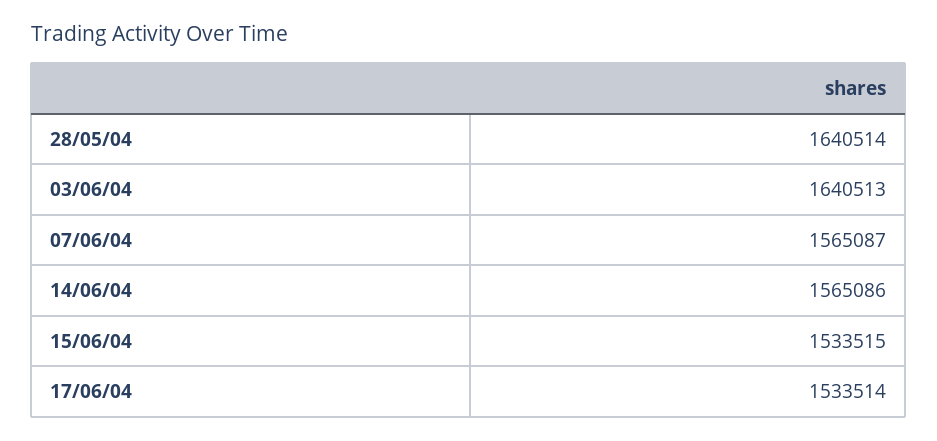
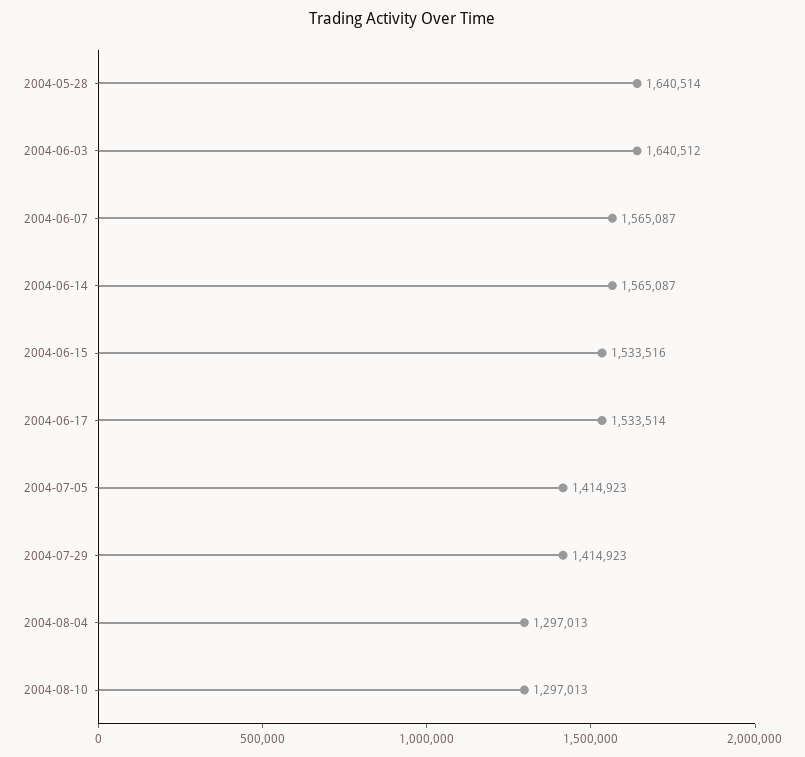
03/06/04: 1640513 -> 1640512
14/06/04: 1565086 -> 1565087
15/06/04: 1533515 -> 1533516
2004-07-05: none -> 1414923
2004-07-29: none -> 1414923
2004-08-04: none -> 1297013
2004-08-10: none -> 1297013

